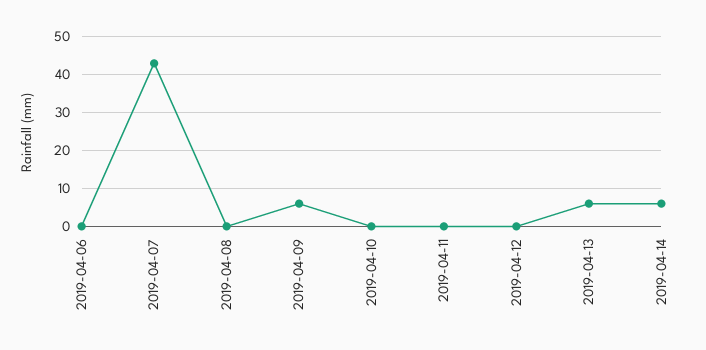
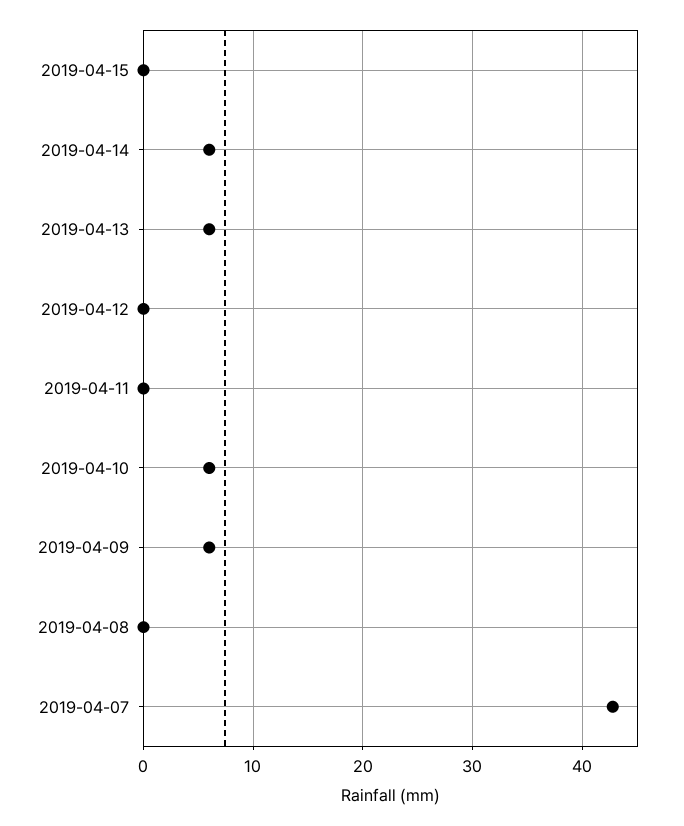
2019-04-06: 0 -> none
2019-04-10: 0 -> 6
2019-04-15: none -> 0

